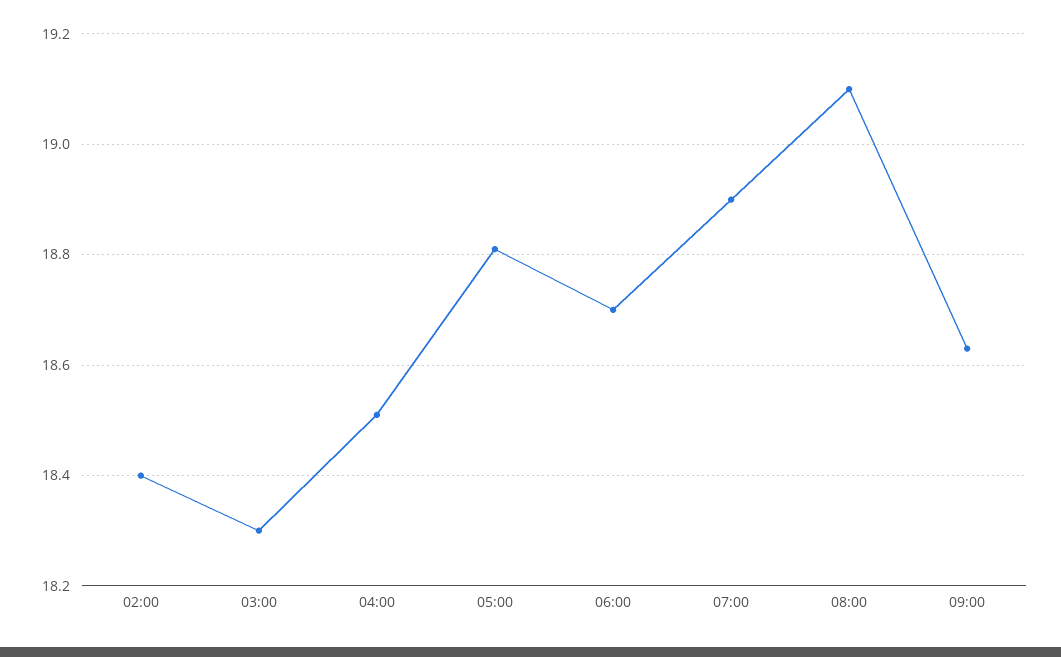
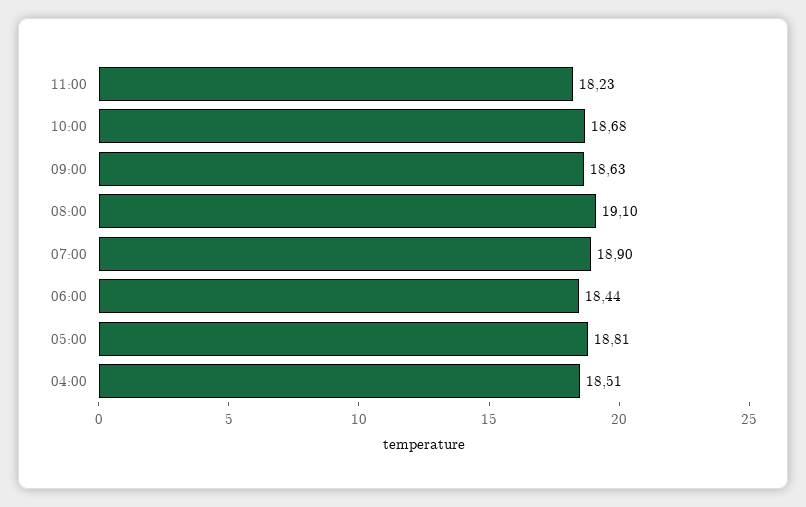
02:00: 18.4 -> none
03:00: 18.3 -> none
06:00: 18.7 -> 18.44
11:00: none -> 18.23
10:00: none -> 18.68

